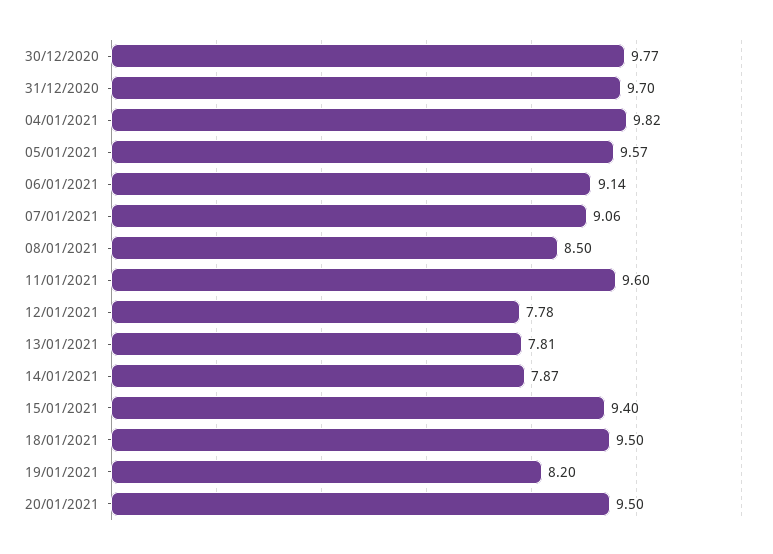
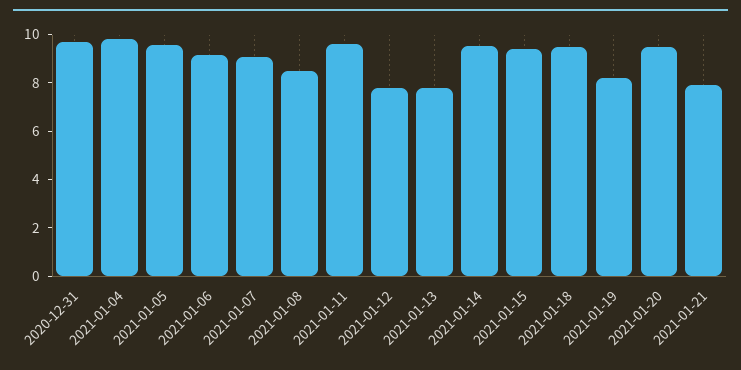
30/12/2020: 9.77 -> none
14/01/2021: 7.87 -> 9.5
2021-01-21: none -> 8

